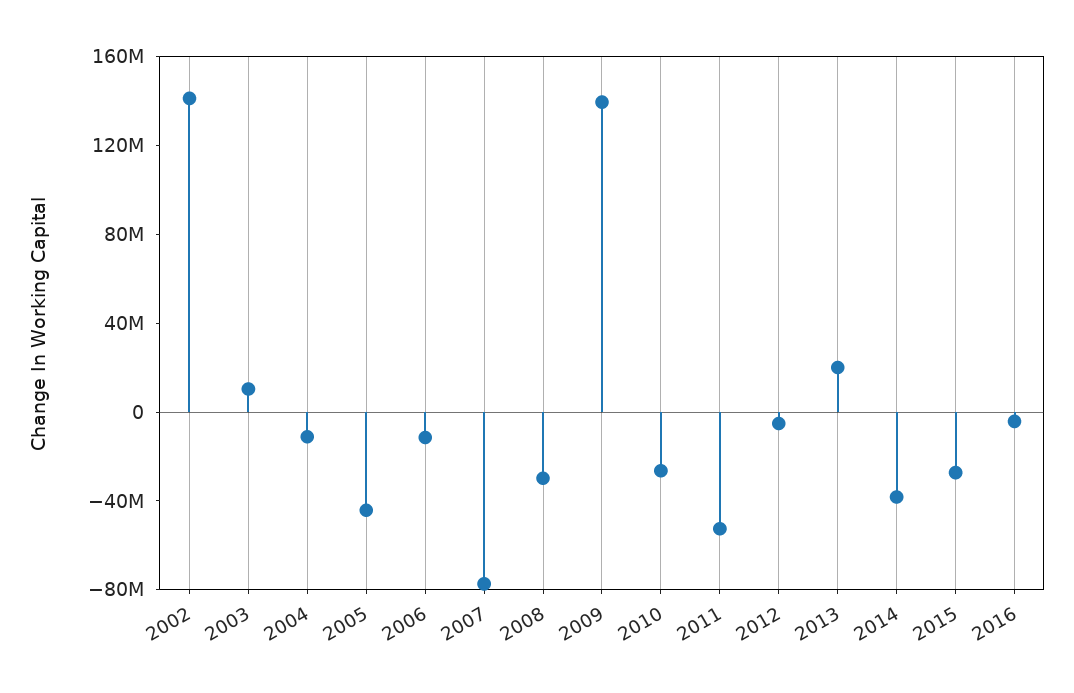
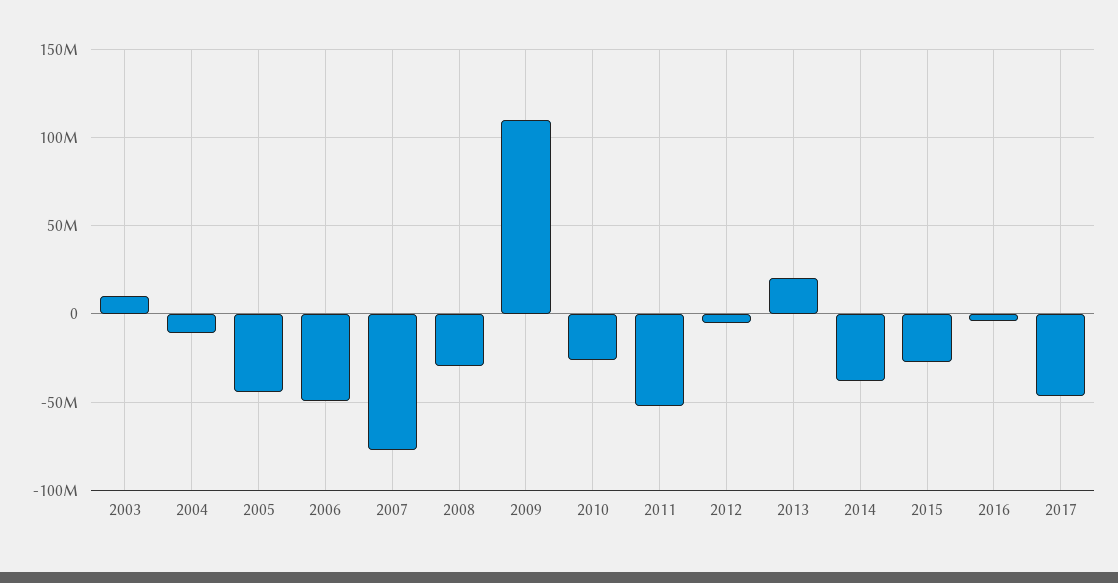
2002: 140000000 -> none
2006: -10000000 -> -50000000
2009: 140000000 -> 110000000
2017: none -> -45000000

